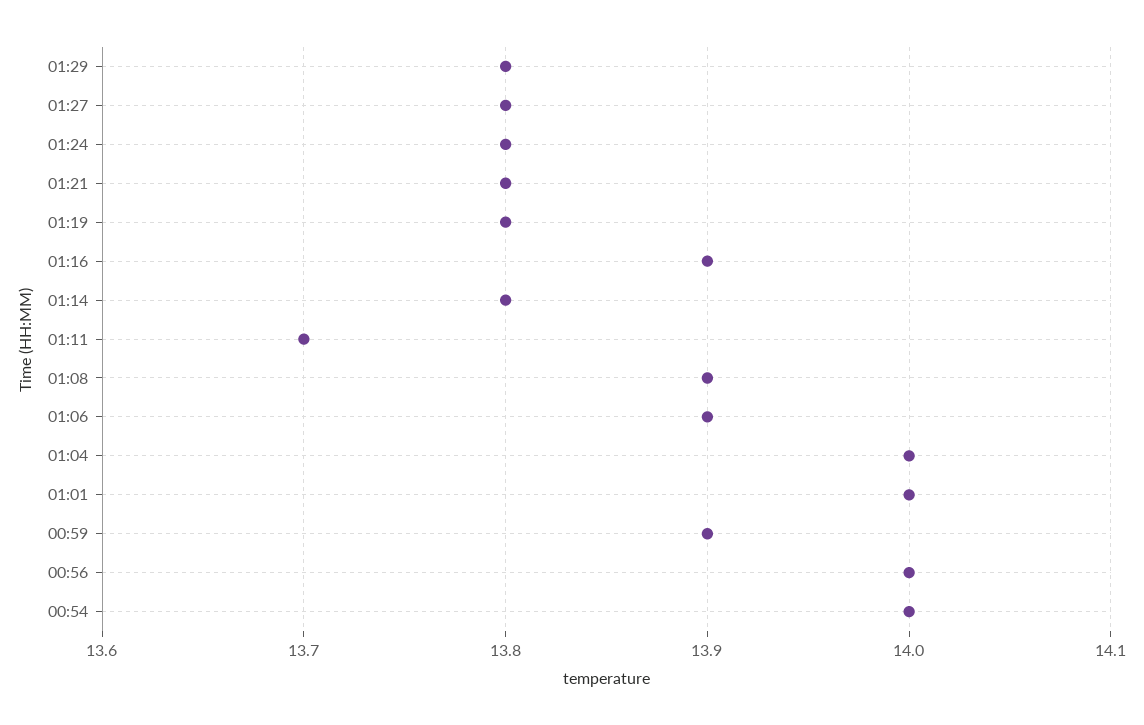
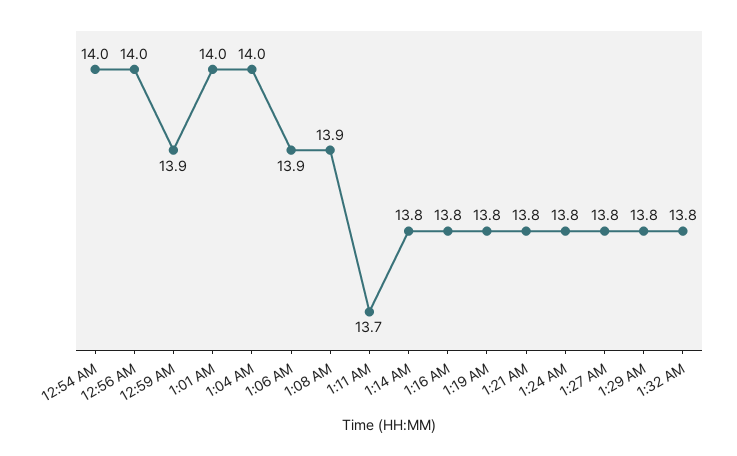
01:16: 13.9 -> 13.8
1:32 AM: none -> 13.8

